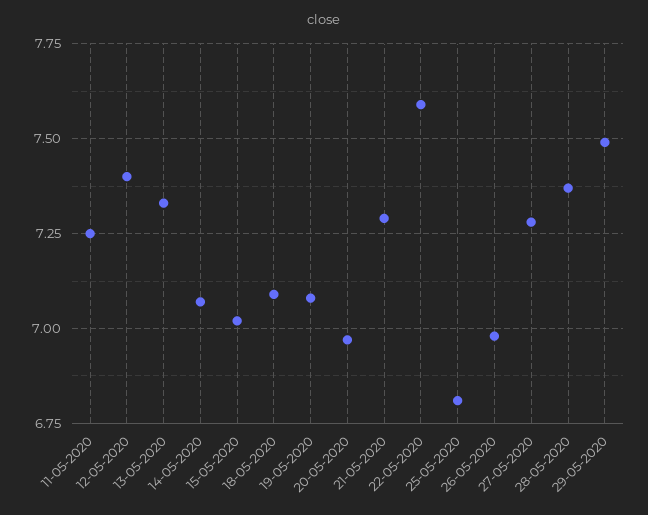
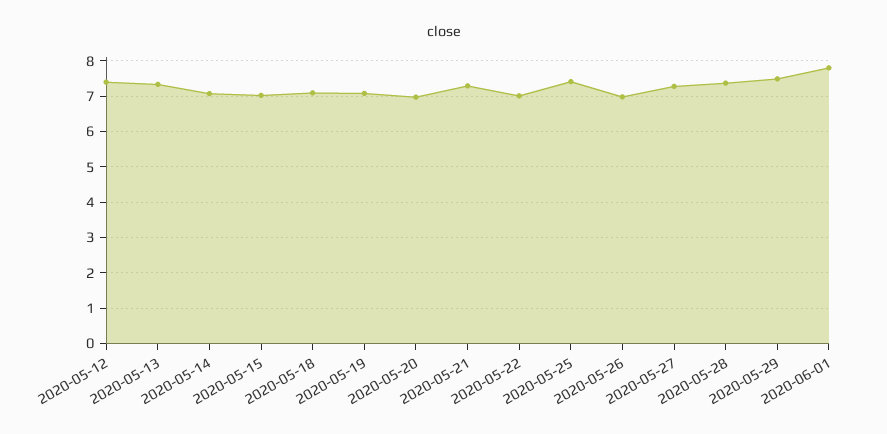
11-05-2020: 7.25 -> none
22-05-2020: 7.6 -> 7
25-05-2020: 6.8 -> 7.4
2020-06-01: none -> 7.8

